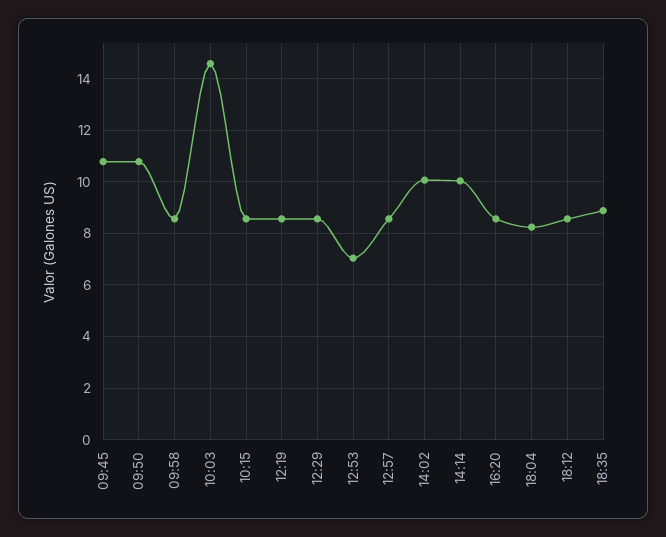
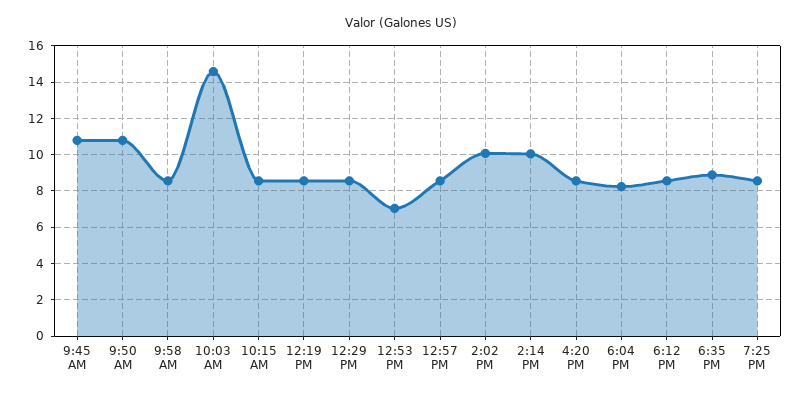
7:25 PM: none -> 8.5

